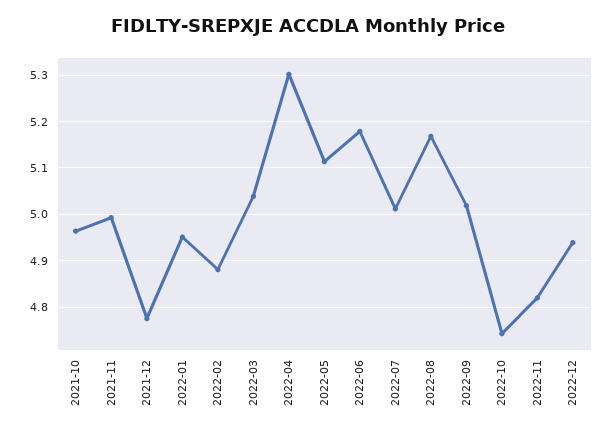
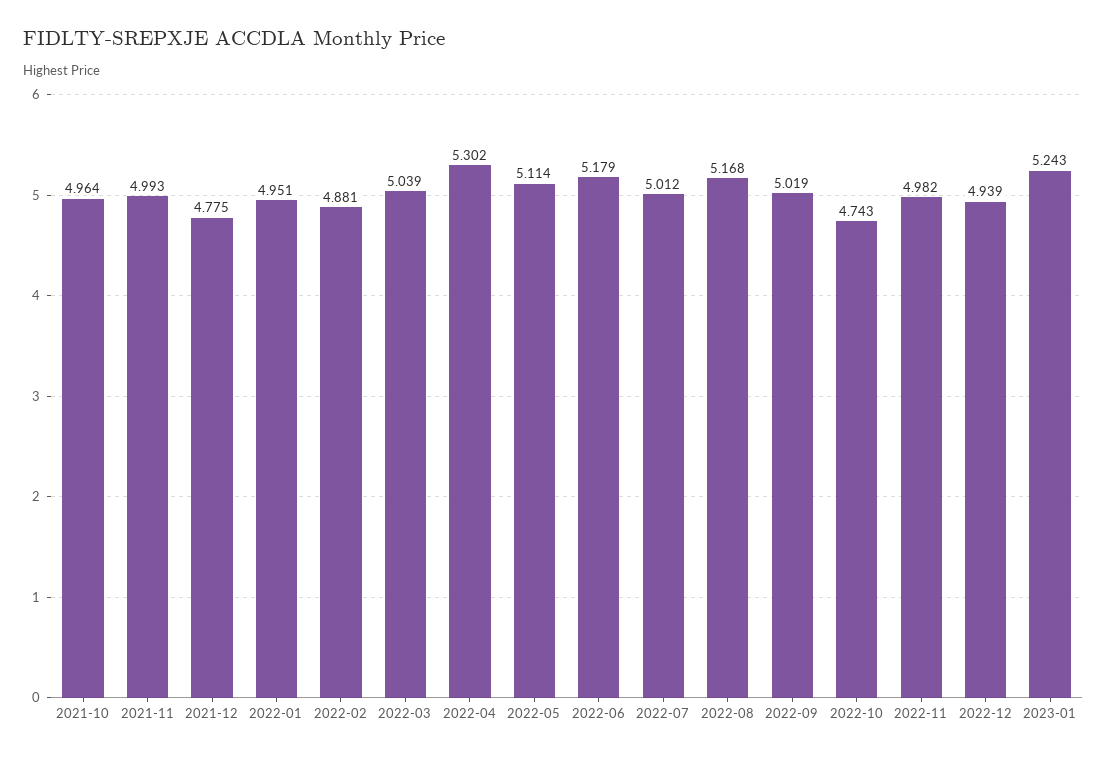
2022-11: 4.82 -> 4.982
2023-01: none -> 5.243

